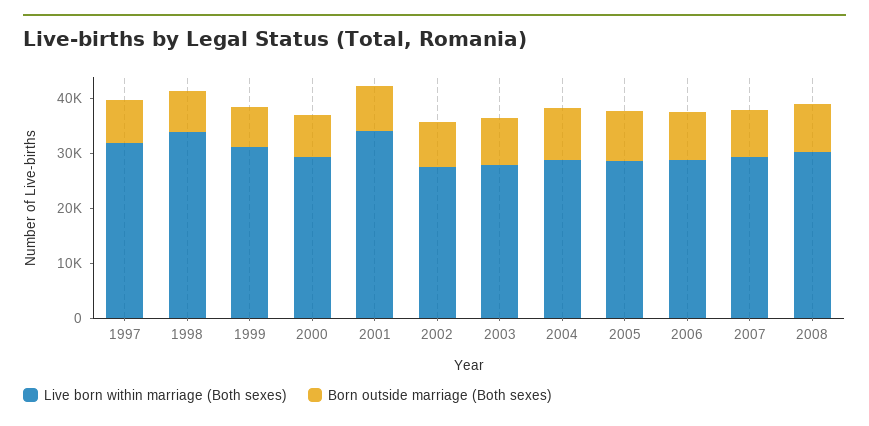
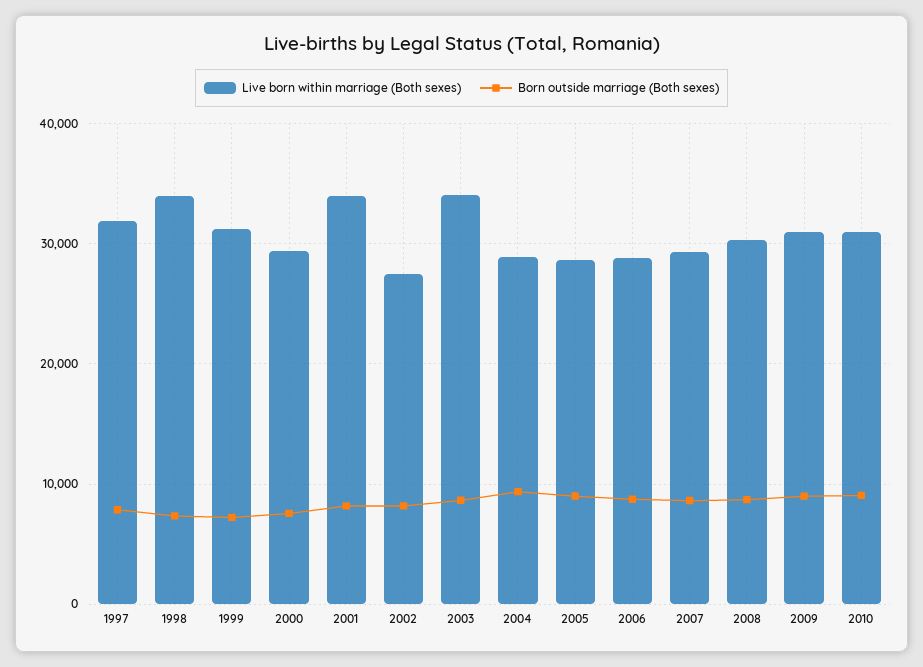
Live born within marriage (Both sexes), 2003: 28000 -> 34000
Live born within marriage (Both sexes), 2009: none -> 31000
Born outside marriage (Both sexes), 2009: none -> 9000
Live born within marriage (Both sexes), 2010: none -> 31000
Born outside marriage (Both sexes), 2010: none -> 9000

